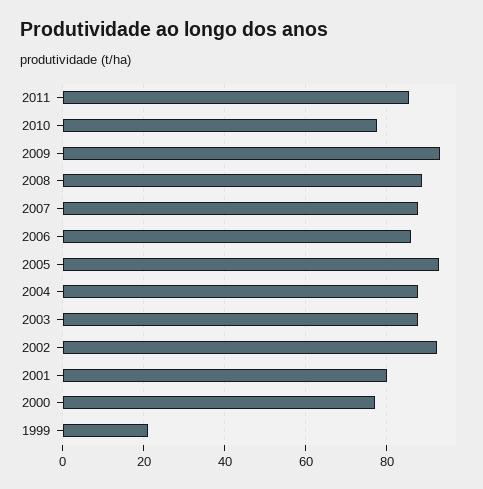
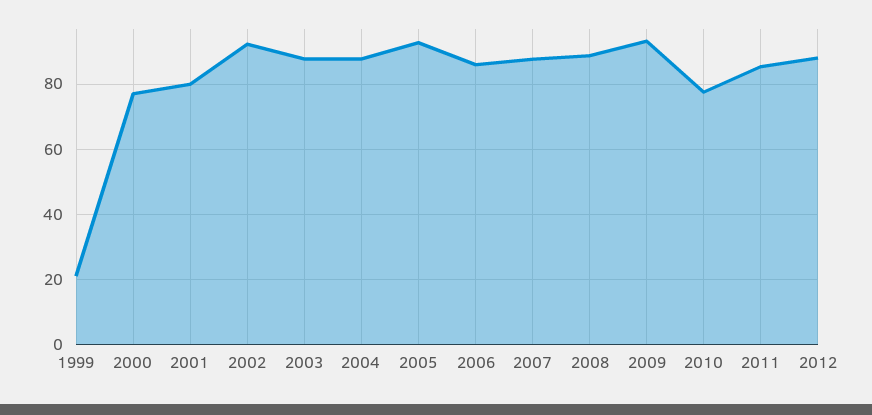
2012: none -> 88

